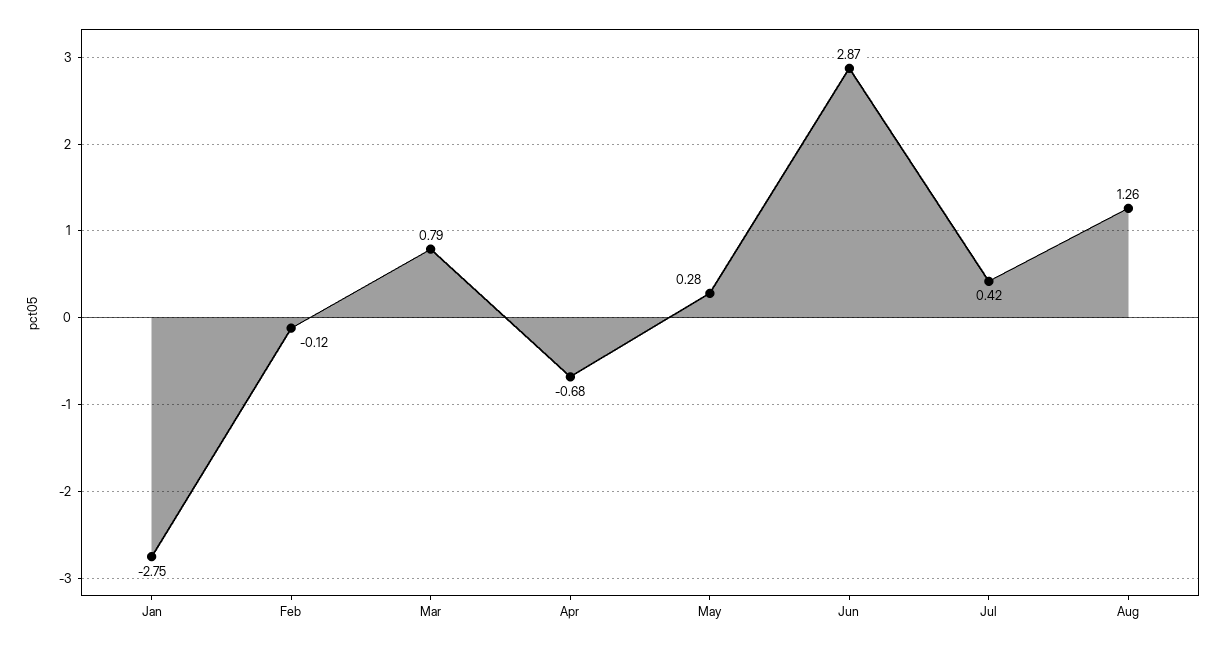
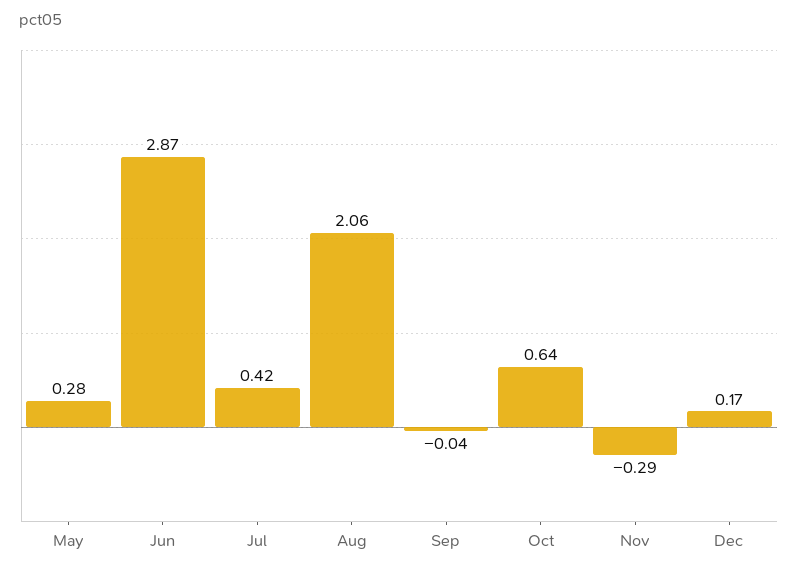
Jan: -2.75 -> none
Feb: -0.12 -> none
Mar: 0.79 -> none
Apr: -0.68 -> none
Aug: 1.26 -> 2.06
Sep: none -> -0.04
Oct: none -> 0.64
Nov: none -> -0.29
Dec: none -> 0.17

